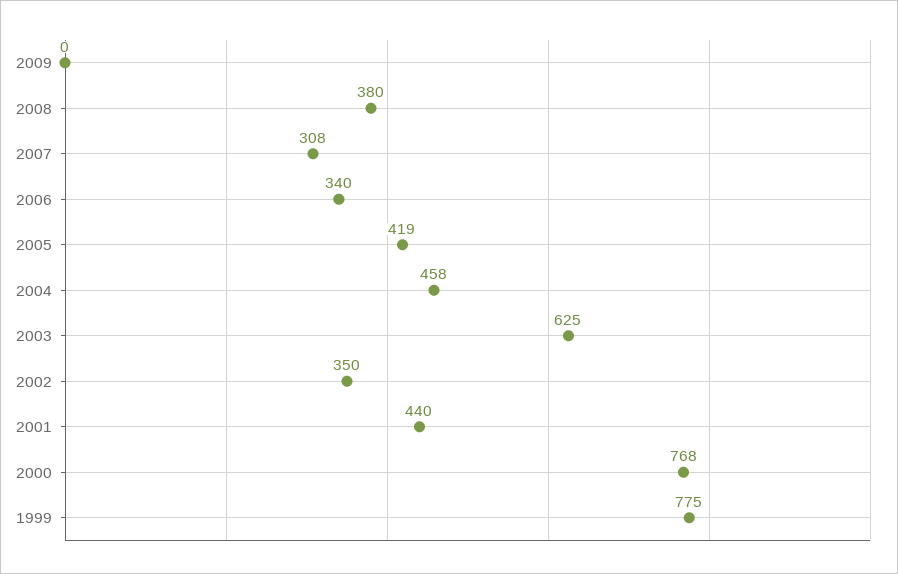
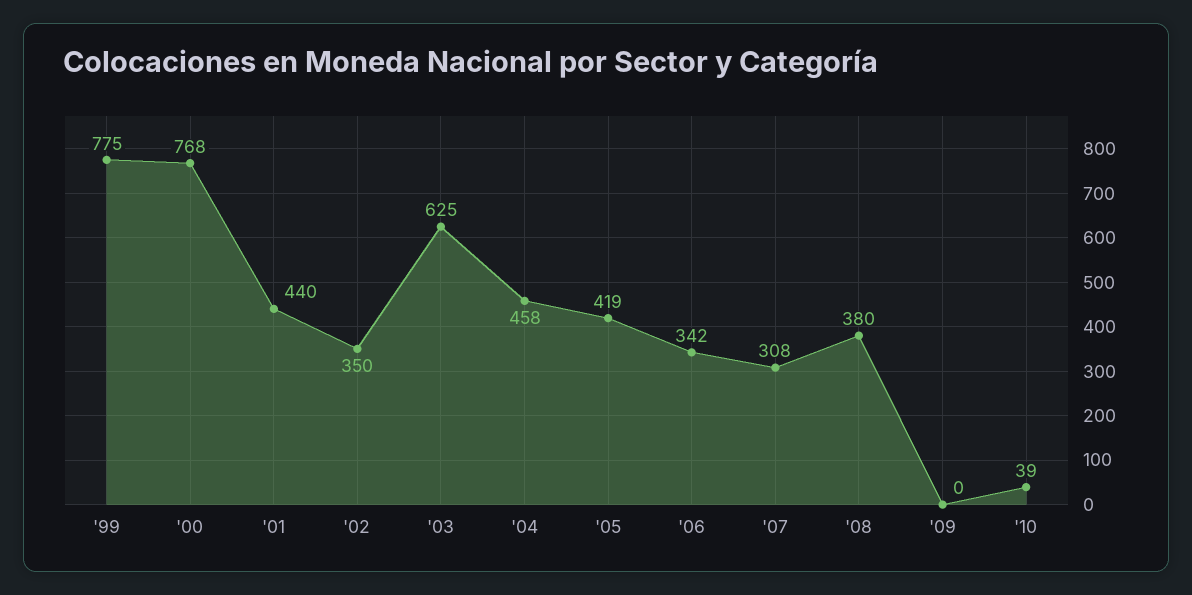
2006: 340 -> 342
'10: none -> 39

